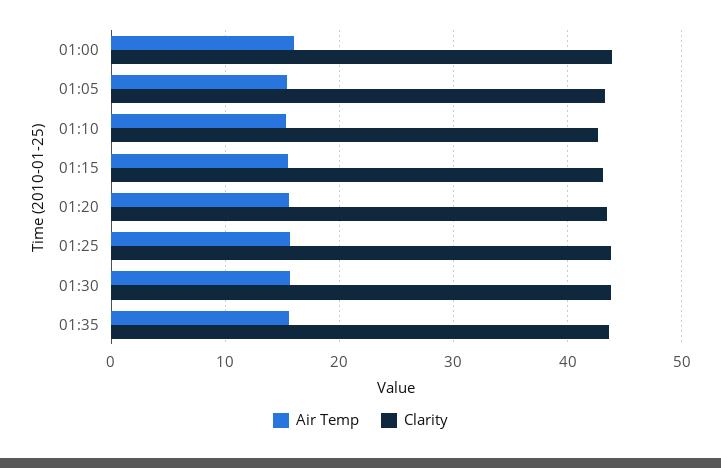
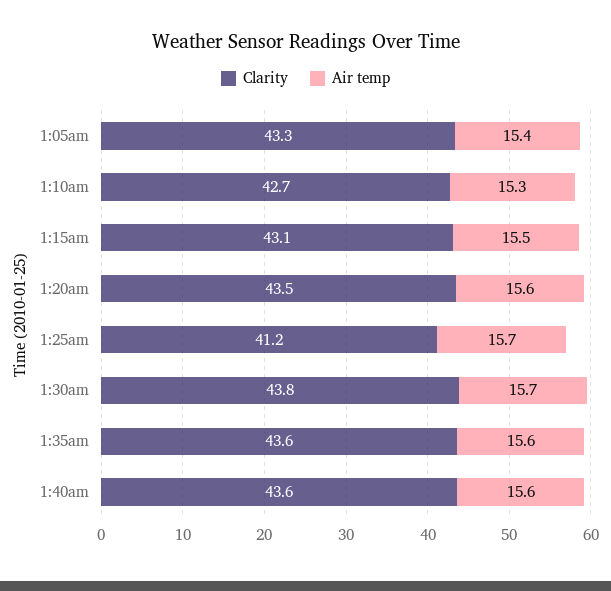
Air Temp, 01:00: 16 -> none
Clarity, 01:00: 44 -> none
Clarity, 01:25: 44 -> 41.2
Clarity, 1:40am: none -> 43.6
Air Temp, 1:40am: none -> 15.6

